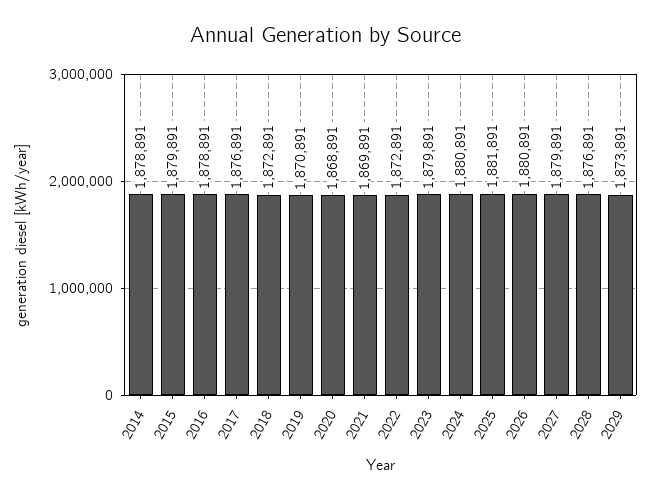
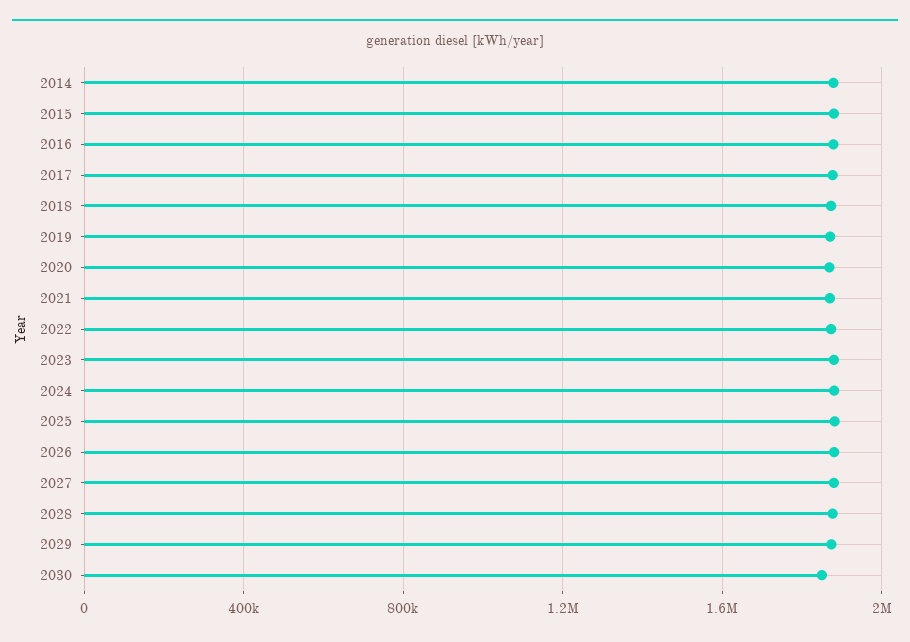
2030: none -> 1850000

